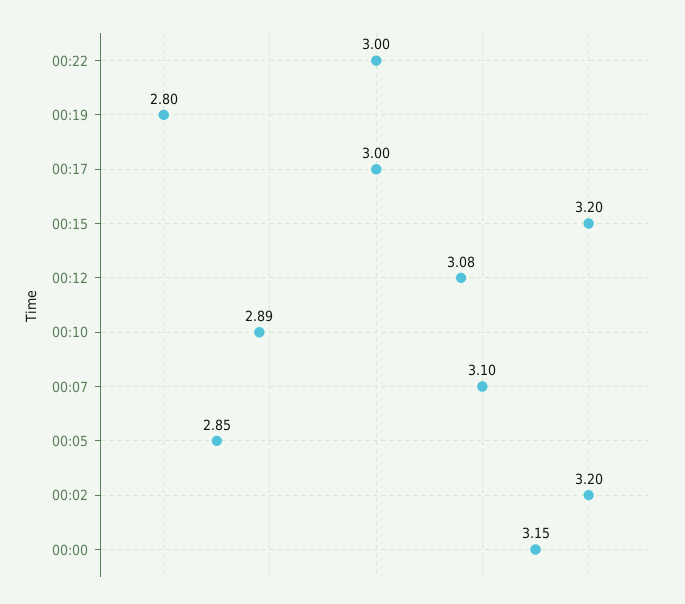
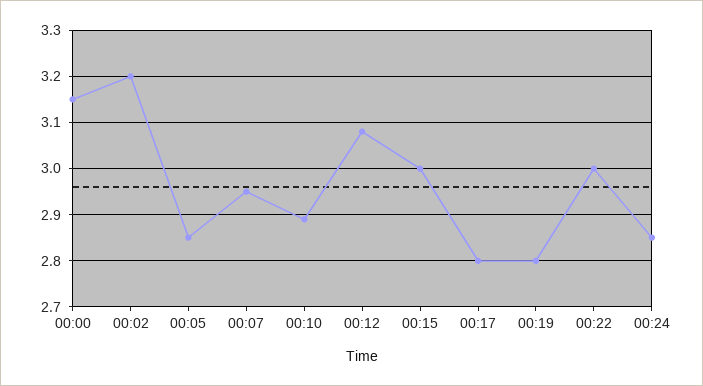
00:17: 3 -> 2.8
00:15: 3.2 -> 3
00:07: 3.1 -> 2.95
00:24: none -> 2.85

